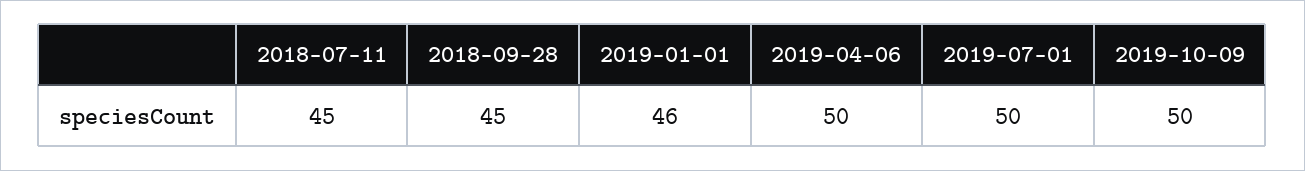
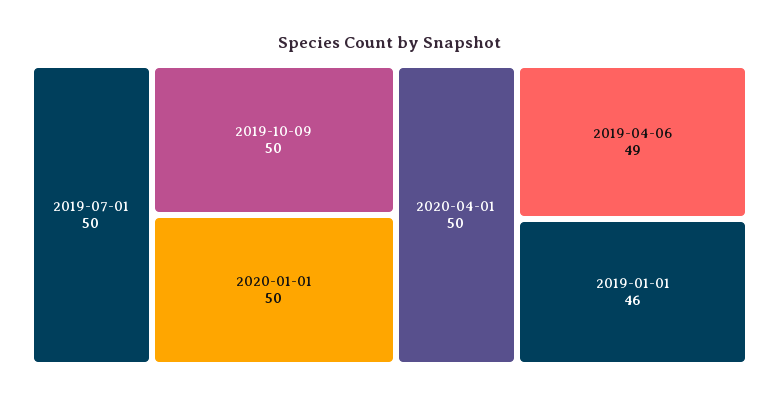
2018-07-11: 45 -> none
2018-09-28: 45 -> none
2019-04-06: 50 -> 49
2020-01-01: none -> 50
2020-04-01: none -> 50

